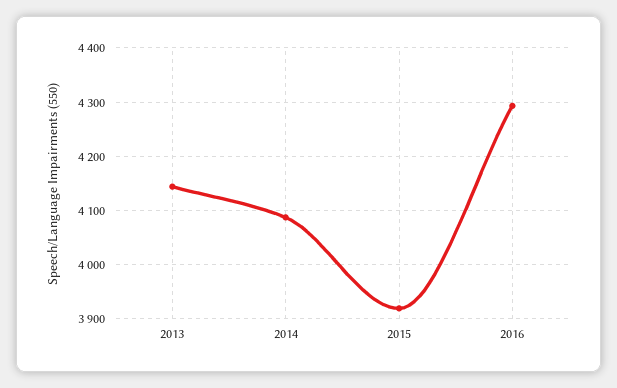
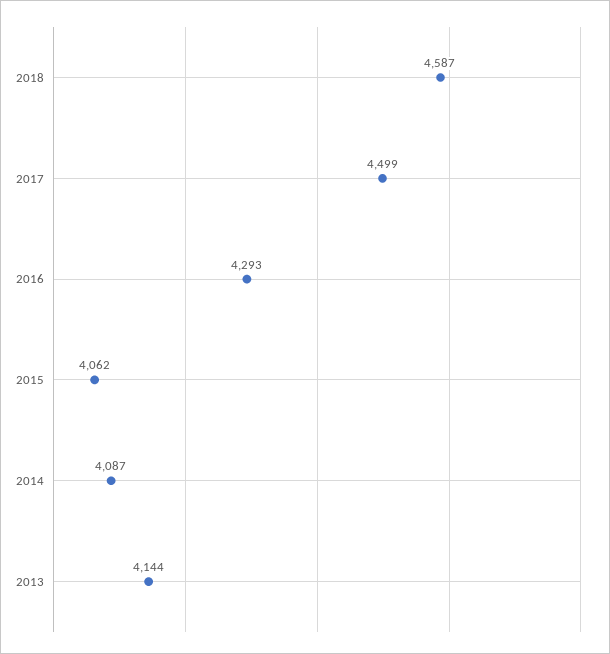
2015: 3920 -> 4062
2018: none -> 4587
2017: none -> 4499

